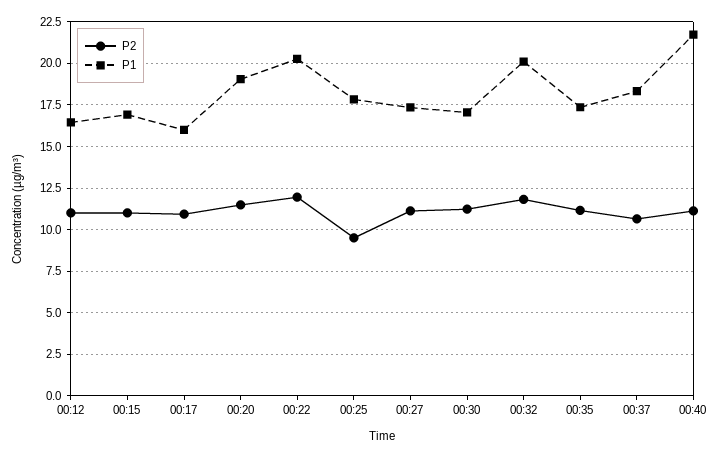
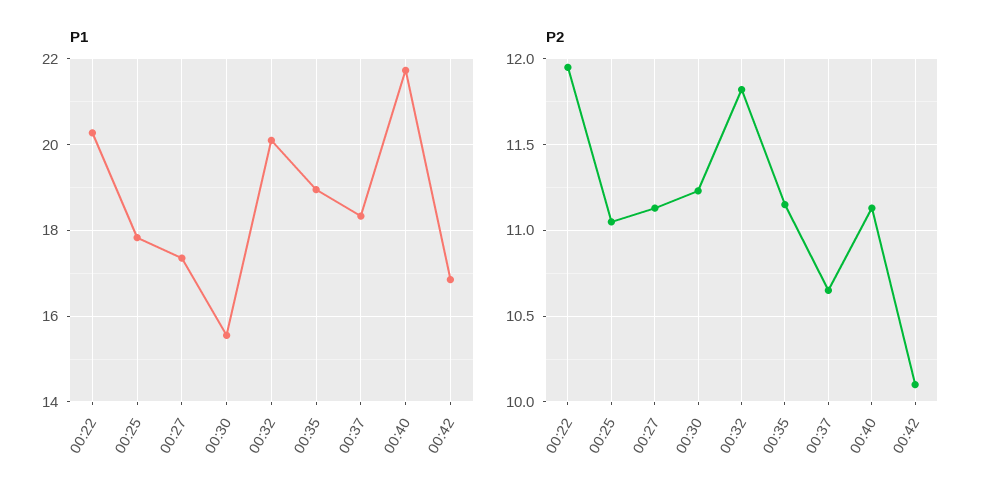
P2, 00:12: 11 -> none
P1, 00:12: 16.5 -> none
P2, 00:15: 11 -> none
P1, 00:15: 17 -> none
P2, 00:17: 11 -> none
P1, 00:17: 16 -> none
P2, 00:20: 11.5 -> none
P1, 00:20: 19 -> none
P2, 00:25: 9.5 -> 11.05
P1, 00:30: 17 -> 15.6
P1, 00:35: 17.5 -> 19
P1, 00:42: none -> 16.8
P2, 00:42: none -> 10.1

